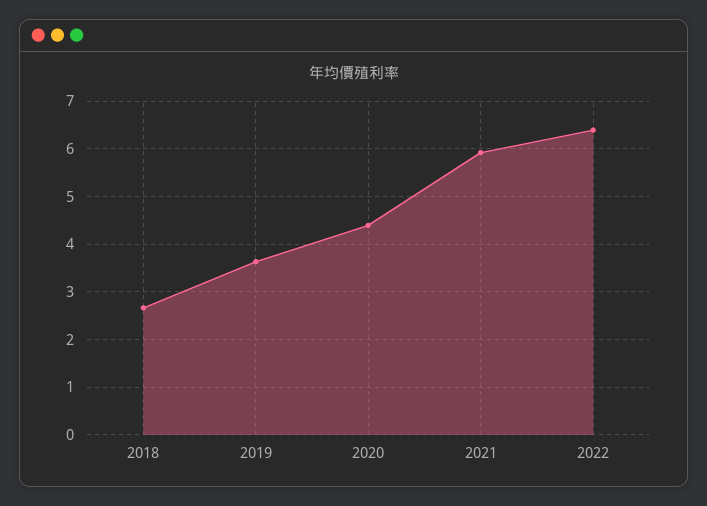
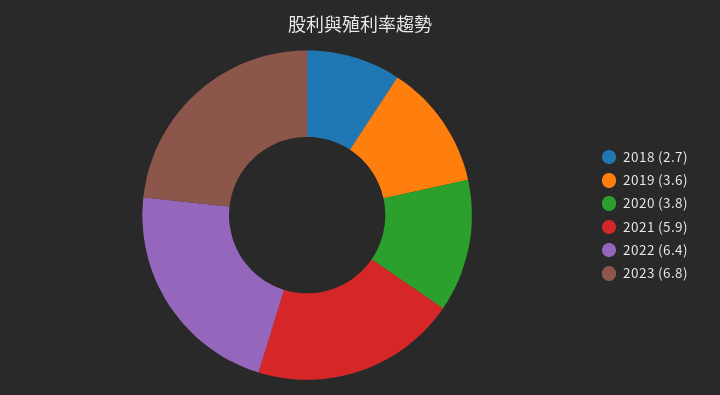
2020: 4.4 -> 3.8
2023: none -> 6.8

